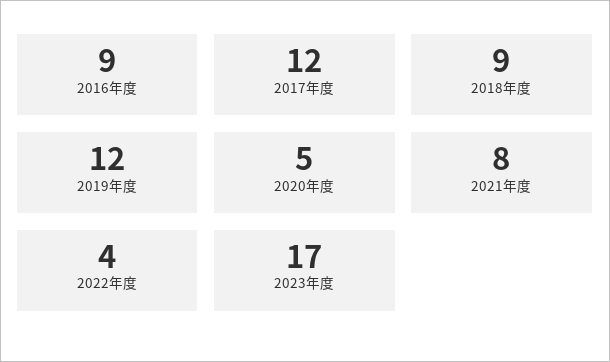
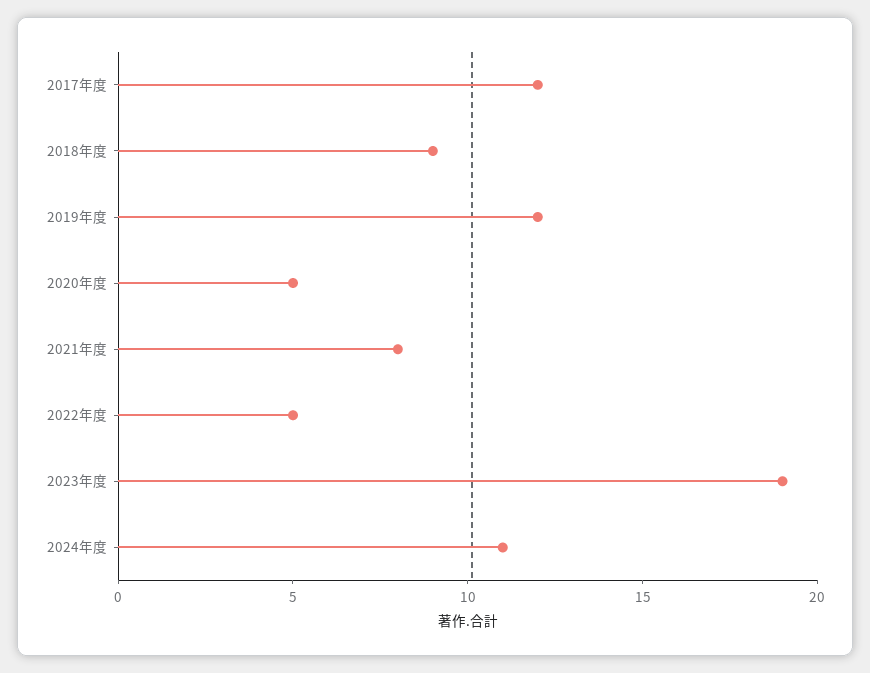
2016年度: 9 -> none
2022年度: 4 -> 5
2023年度: 17 -> 19
2024年度: none -> 11

